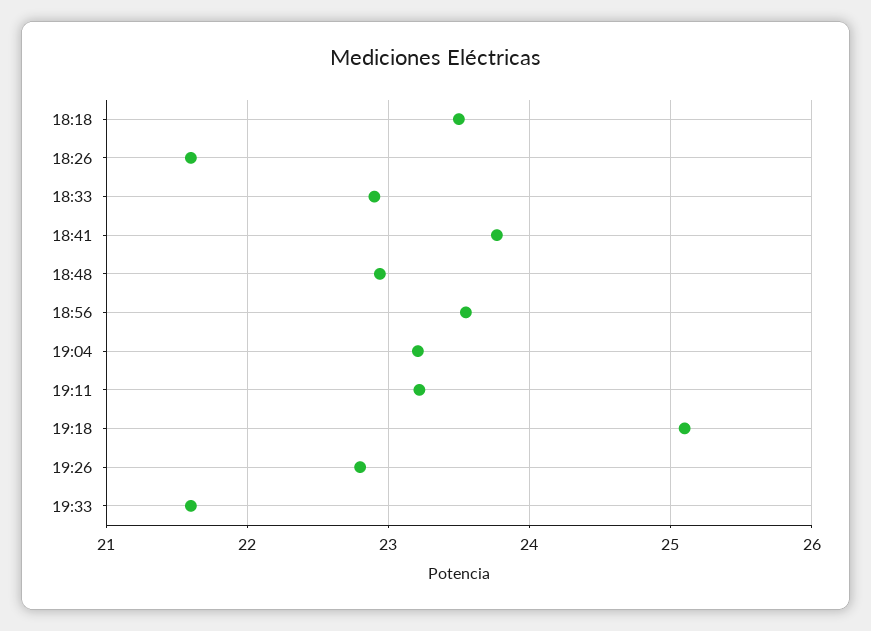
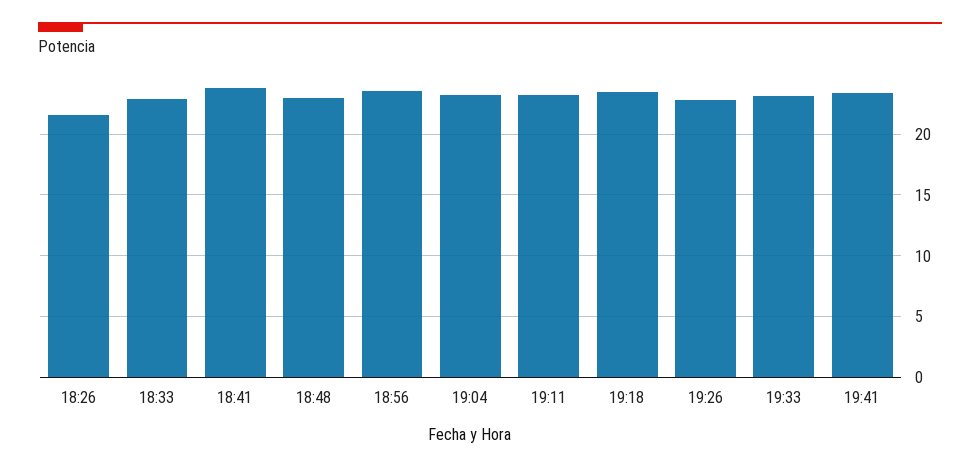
18:18: 23.5 -> none
19:18: 25.1 -> 23.5
19:33: 21.6 -> 23
19:41: none -> 23.5

